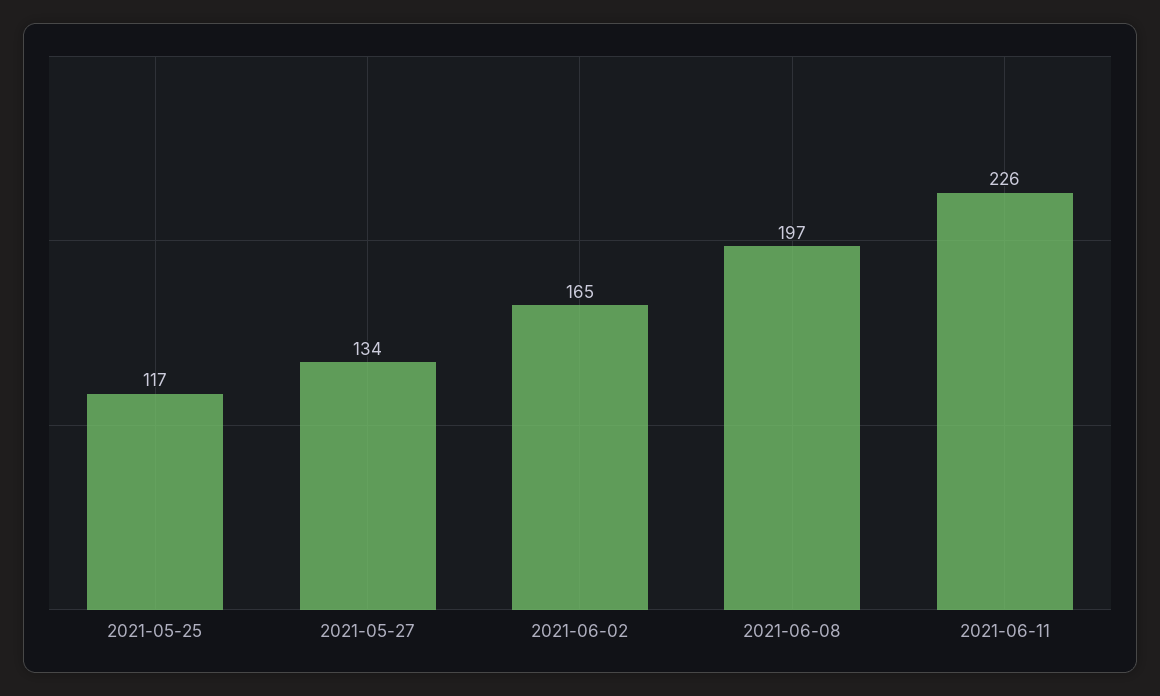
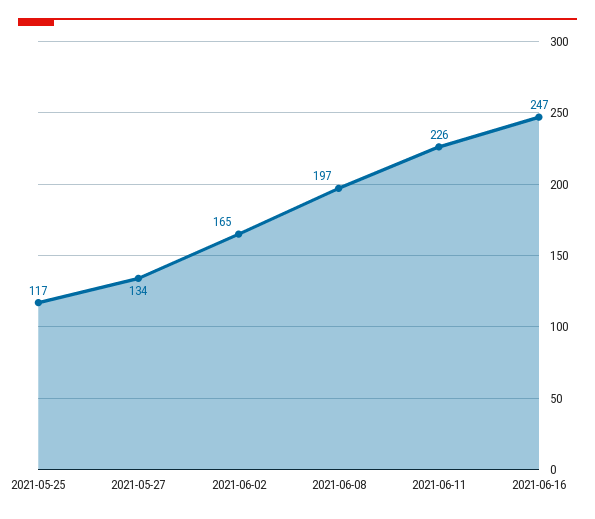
2021-06-16: none -> 247

